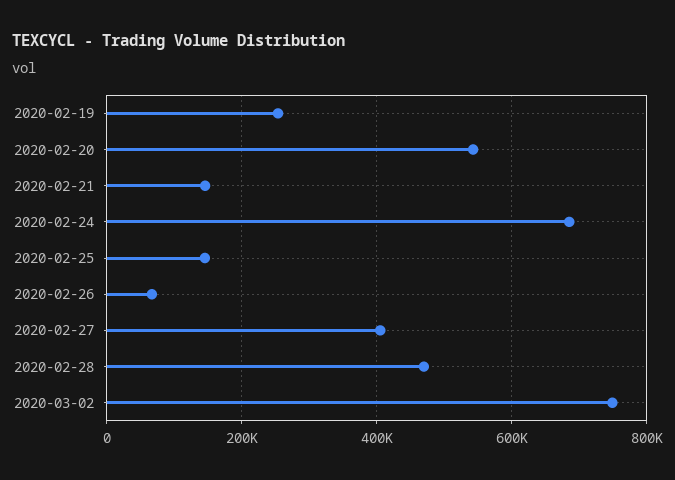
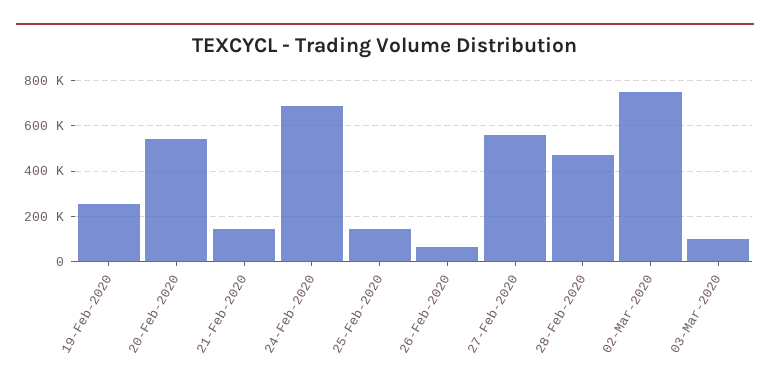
2020-02-27: 400000 -> 550000
03-Mar-2020: none -> 100000

